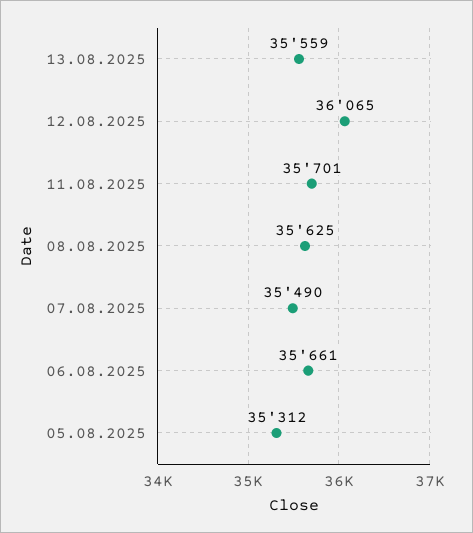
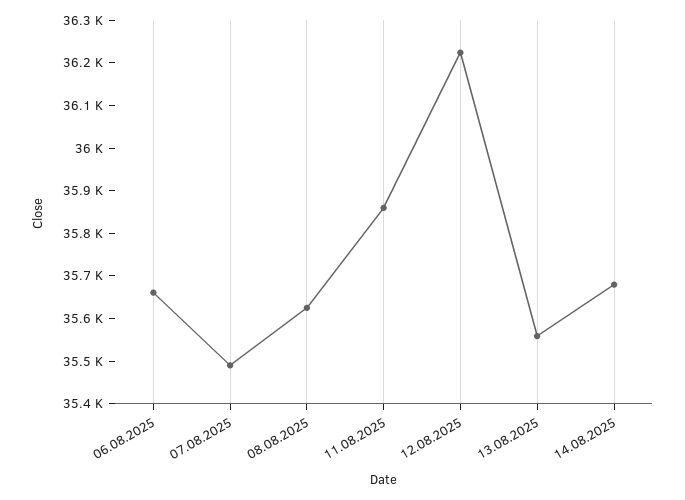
12.08.2025: 36065 -> 36220
11.08.2025: 35701 -> 35860
05.08.2025: 35312 -> none
14.08.2025: none -> 35680

